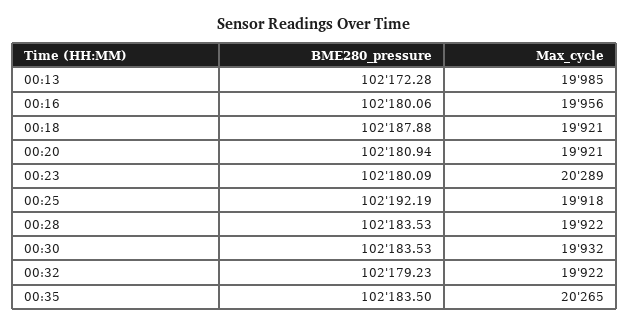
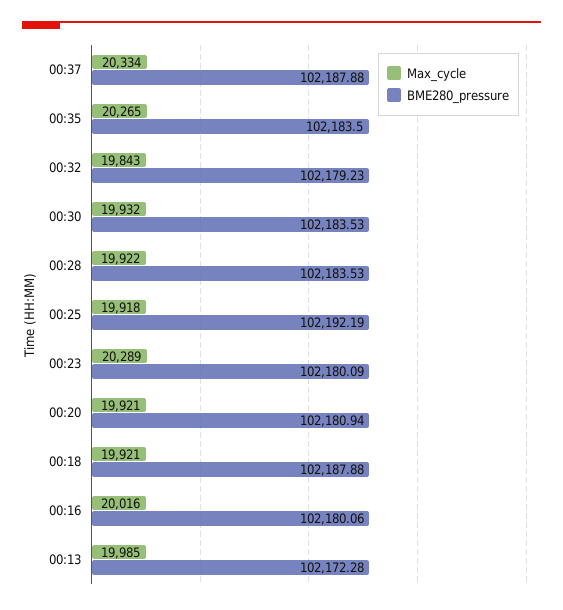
Max_cycle, 00:16: 19956 -> 20016
Max_cycle, 00:32: 19922 -> 19843
Max_cycle, 00:37: none -> 20334
BME280_pressure, 00:37: none -> 102187.88

